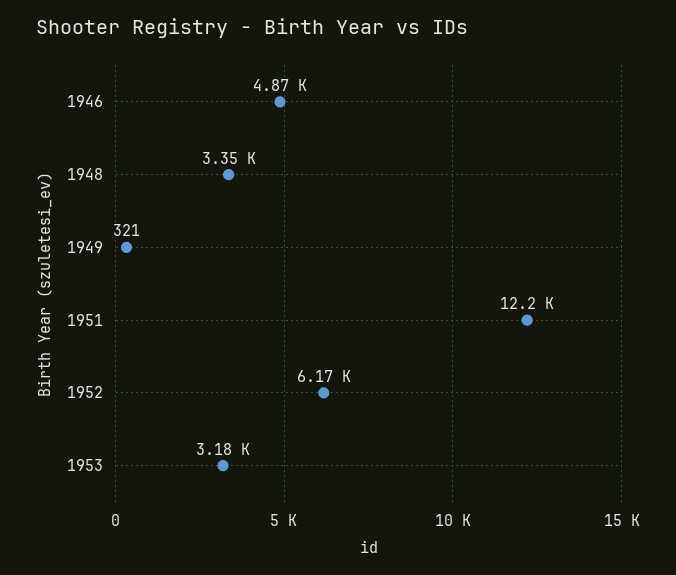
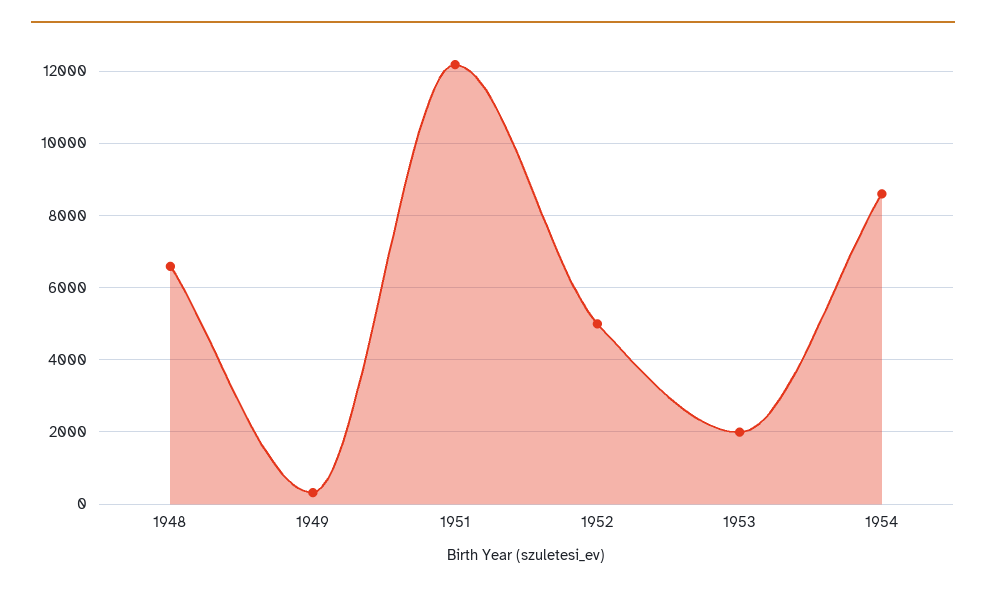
1946: 4870 -> none
1948: 3350 -> 6600
1952: 6170 -> 5000
1953: 3180 -> 2000
1954: none -> 8600

